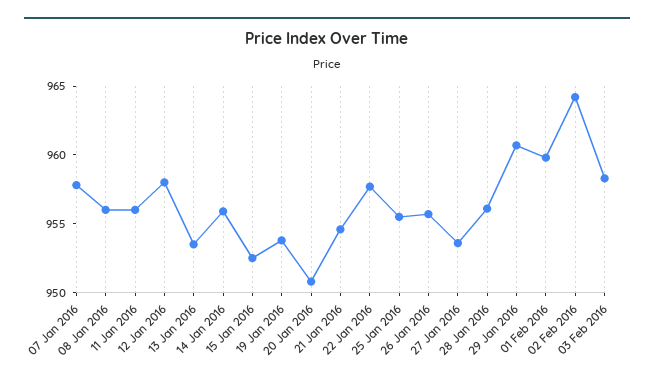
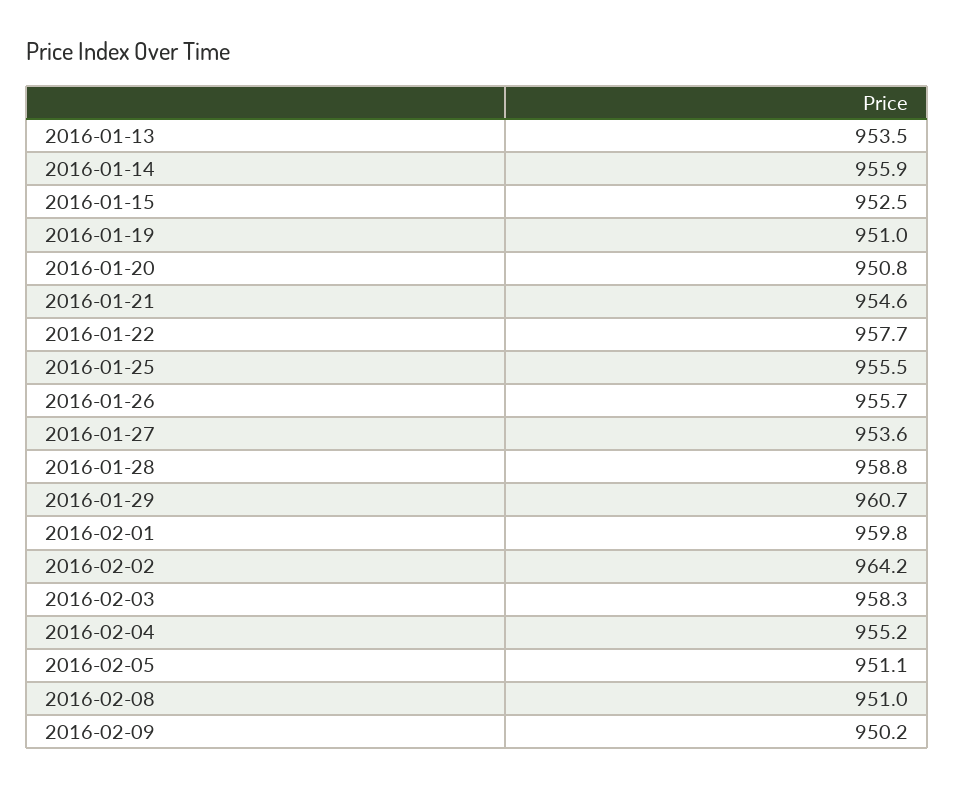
07 Jan 2016: 958 -> none
08 Jan 2016: 956 -> none
11 Jan 2016: 956 -> none
12 Jan 2016: 958 -> none
19 Jan 2016: 954 -> 951
28 Jan 2016: 956 -> 958.8
2016-02-04: none -> 955.2
2016-02-05: none -> 951.1
2016-02-08: none -> 951
2016-02-09: none -> 950.2

